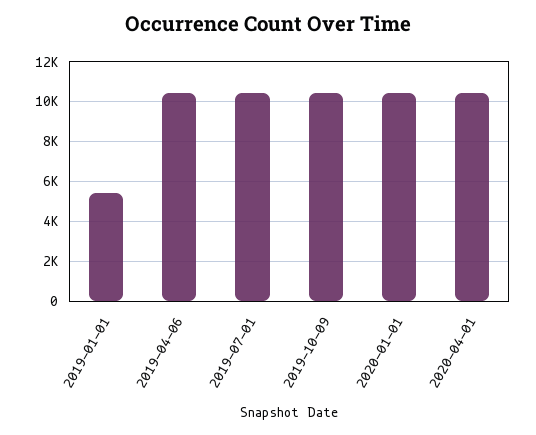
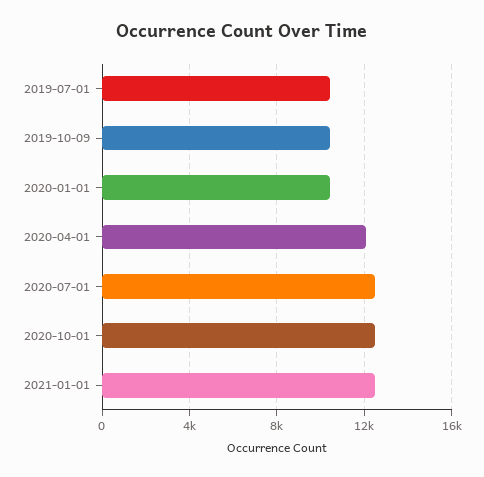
2019-01-01: 5500 -> none
2019-04-06: 10500 -> none
2020-04-01: 10500 -> 12000
2020-07-01: none -> 12500
2020-10-01: none -> 12500
2021-01-01: none -> 12500

